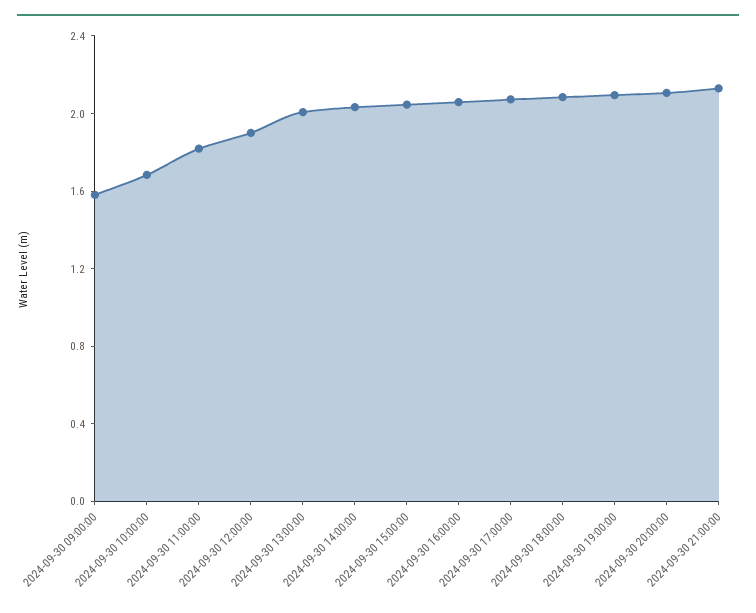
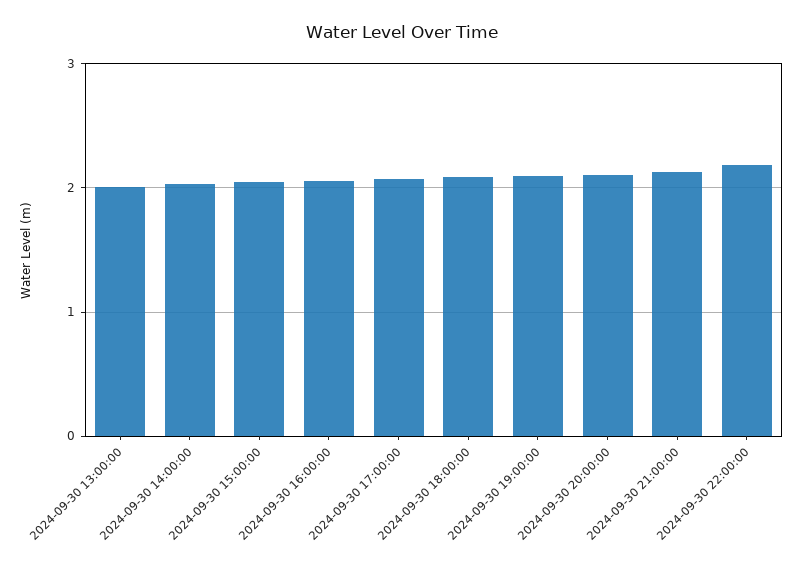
2024-09-30 09:00:00: 1.6 -> none
2024-09-30 10:00:00: 1.7 -> none
2024-09-30 11:00:00: 1.8 -> none
2024-09-30 12:00:00: 1.9 -> none
2024-09-30 22:00:00: none -> 2.2

